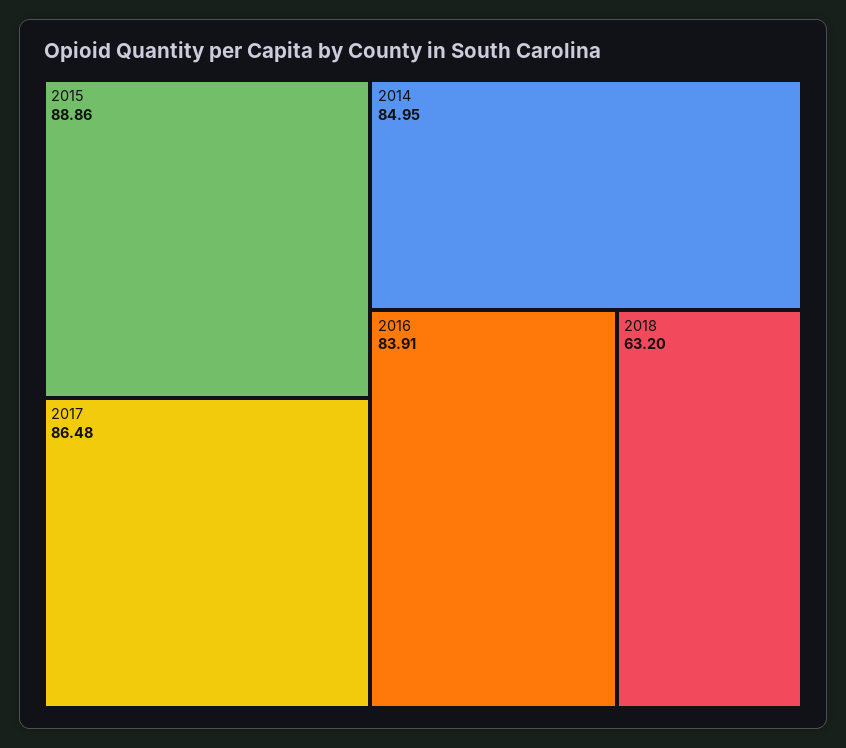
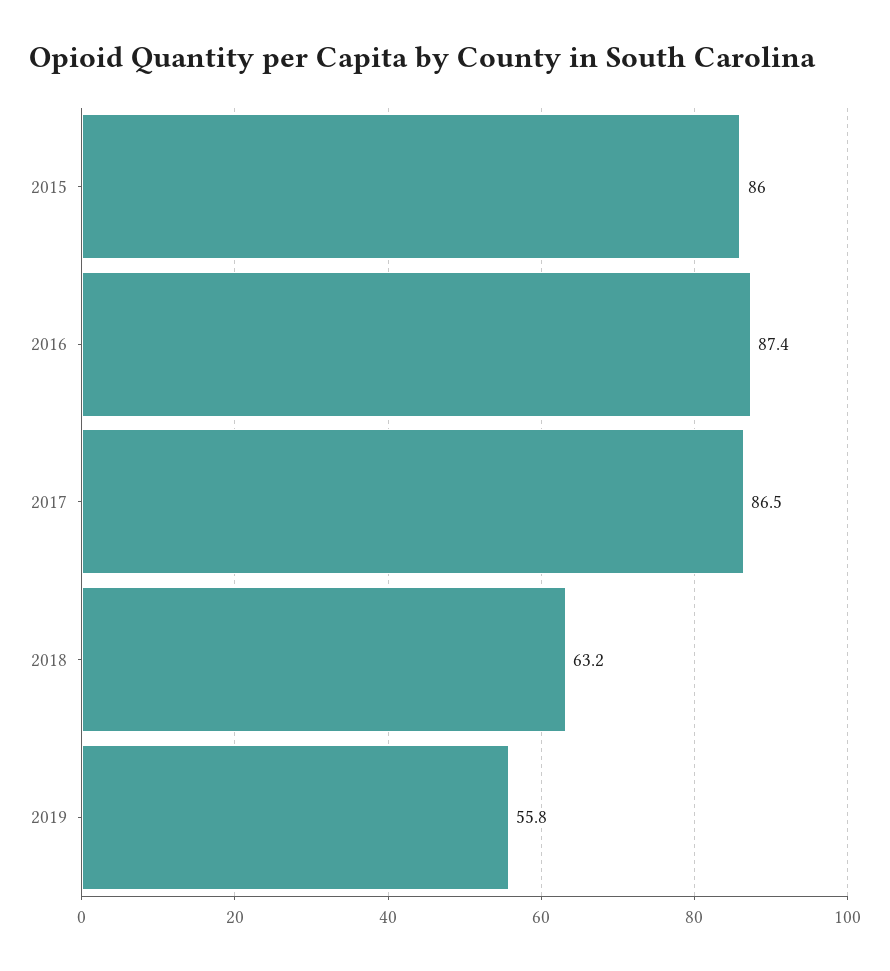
2015: 88.86 -> 86
2014: 84.95 -> none
2016: 83.91 -> 87.4
2019: none -> 55.8

